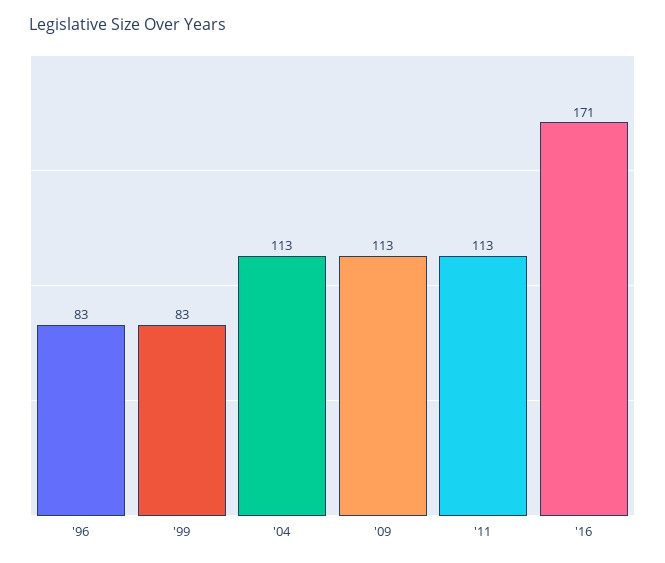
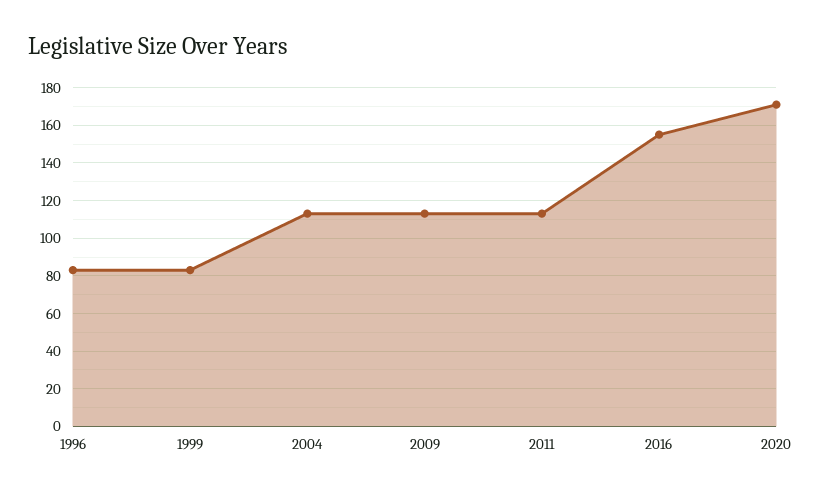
'16: 171 -> 155
2020: none -> 170

